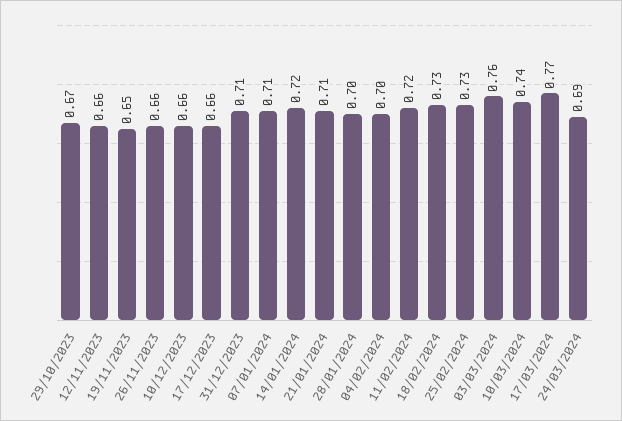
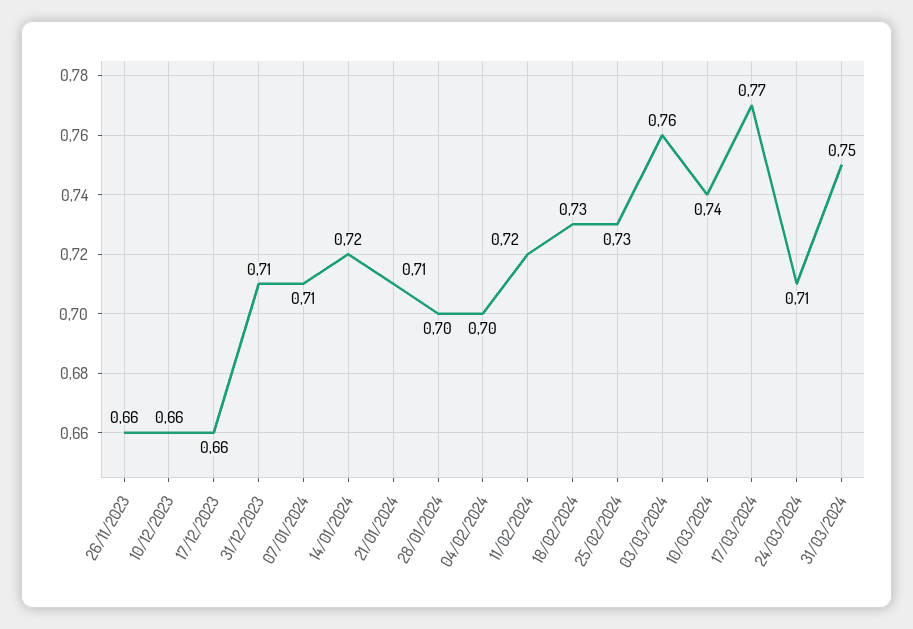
29/10/2023: 0.67 -> none
12/11/2023: 0.66 -> none
19/11/2023: 0.65 -> none
24/03/2024: 0.69 -> 0.71
31/03/2024: none -> 0.75

